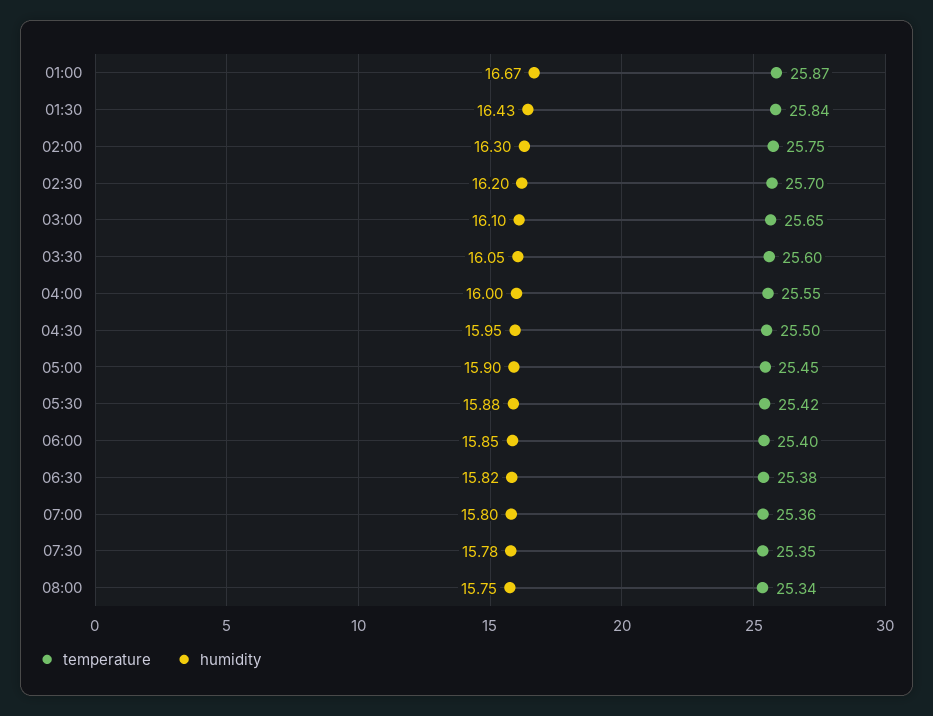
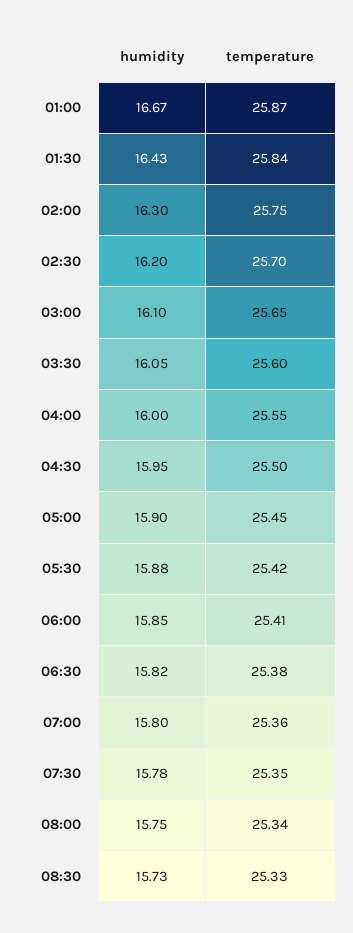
temperature, 06:00: 25.4 -> 25.41
humidity, 08:30: none -> 15.73
temperature, 08:30: none -> 25.33

